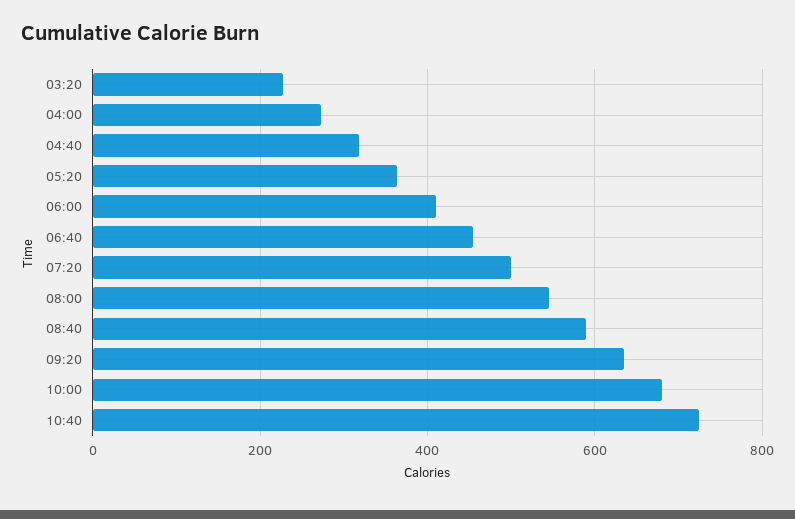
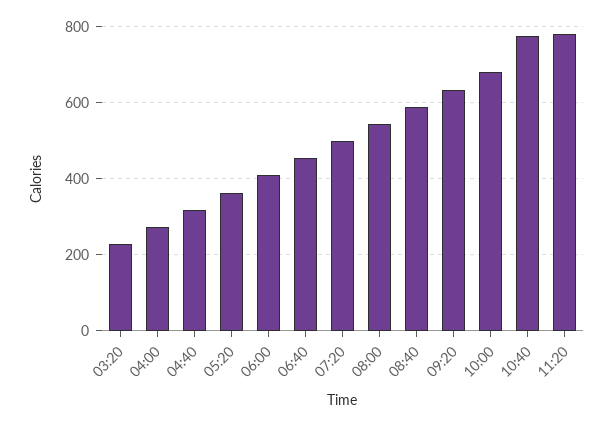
10:40: 720 -> 780
11:20: none -> 780

